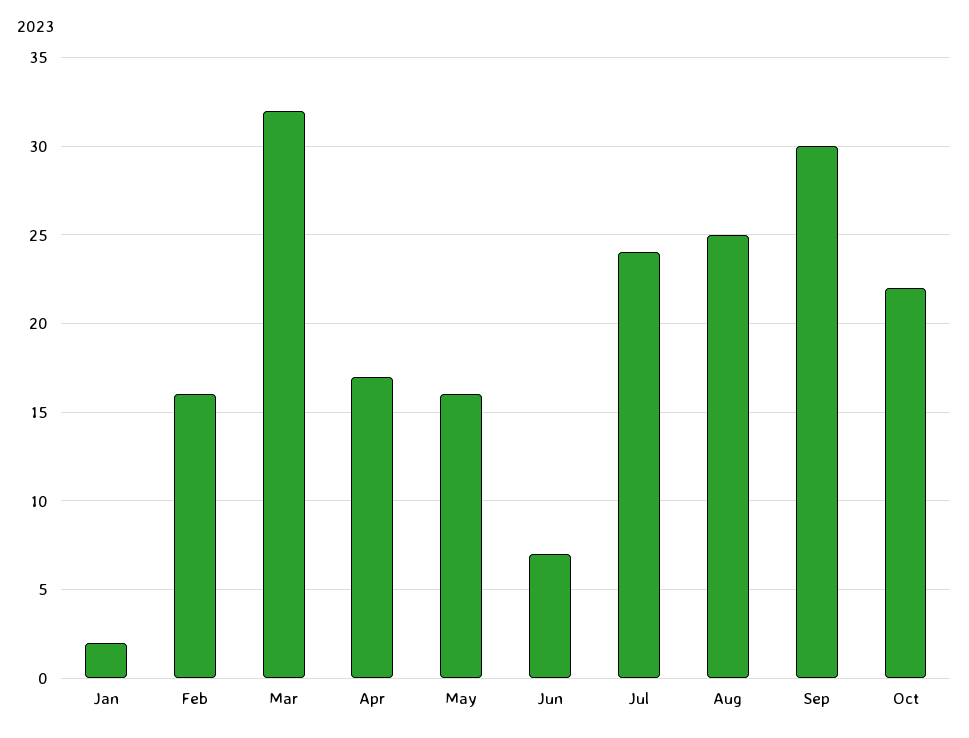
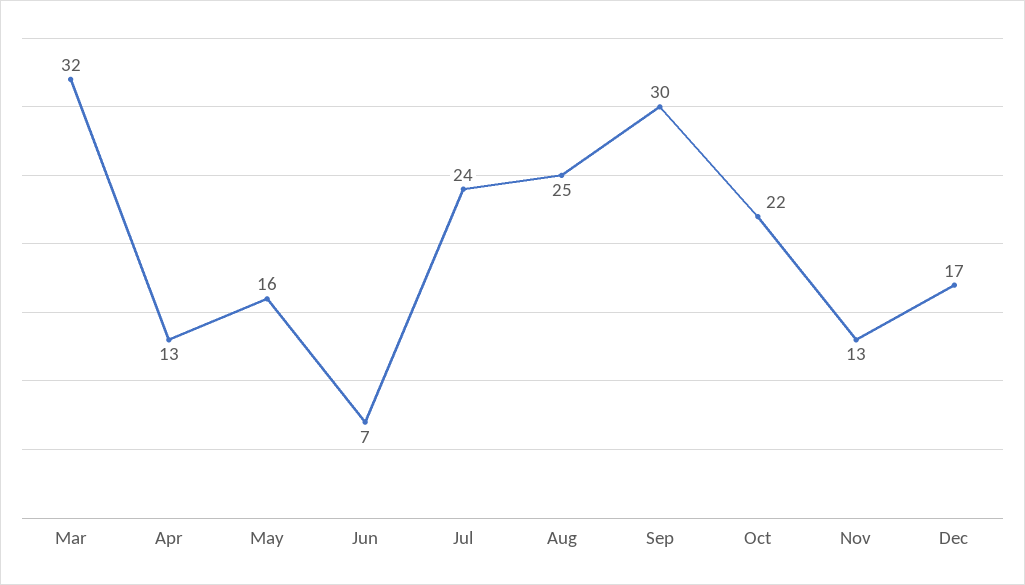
Jan: 2 -> none
Feb: 16 -> none
Apr: 17 -> 13
Nov: none -> 13
Dec: none -> 17

